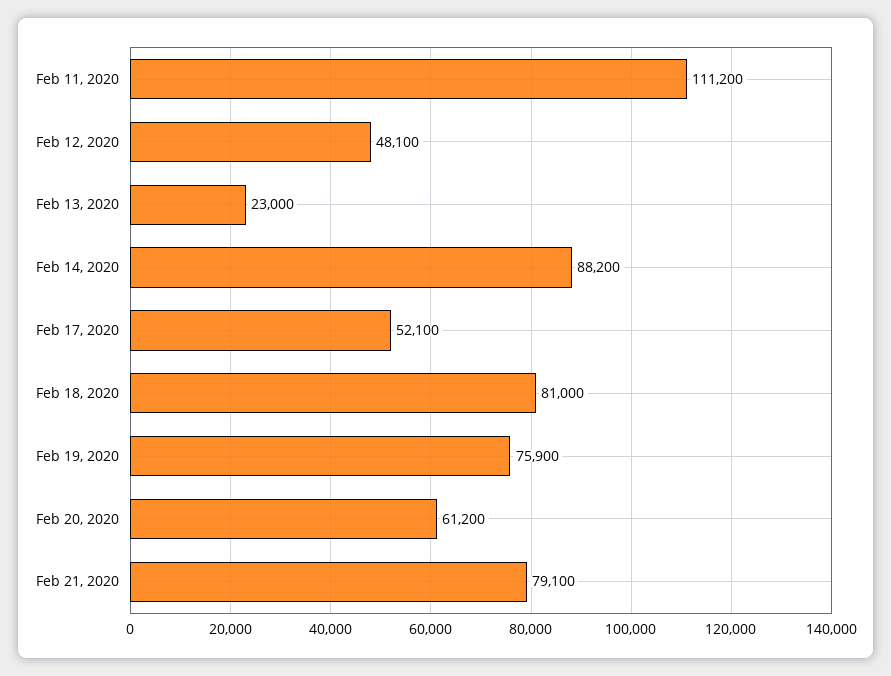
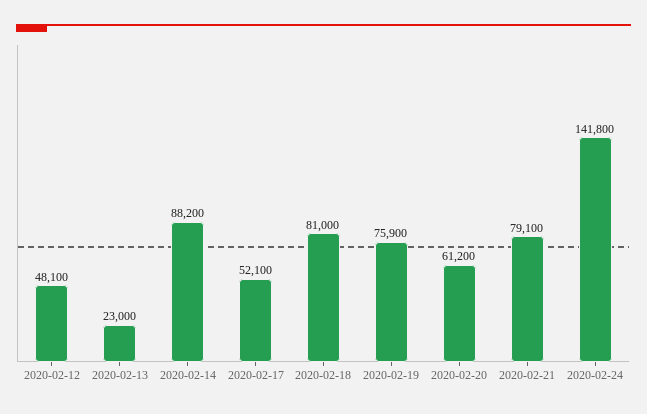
Feb 11, 2020: 111200 -> none
2020-02-24: none -> 141800

